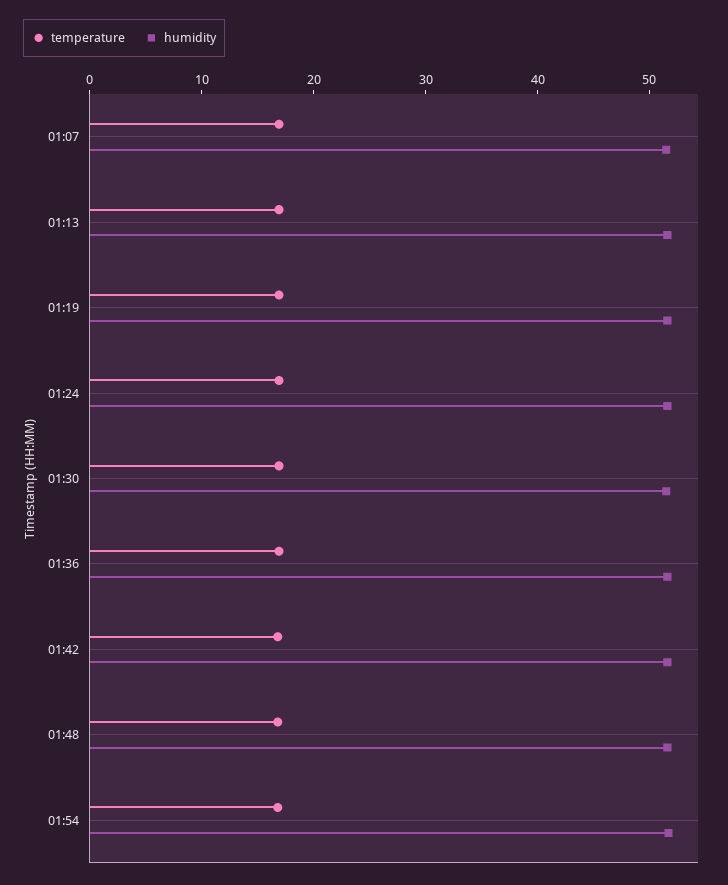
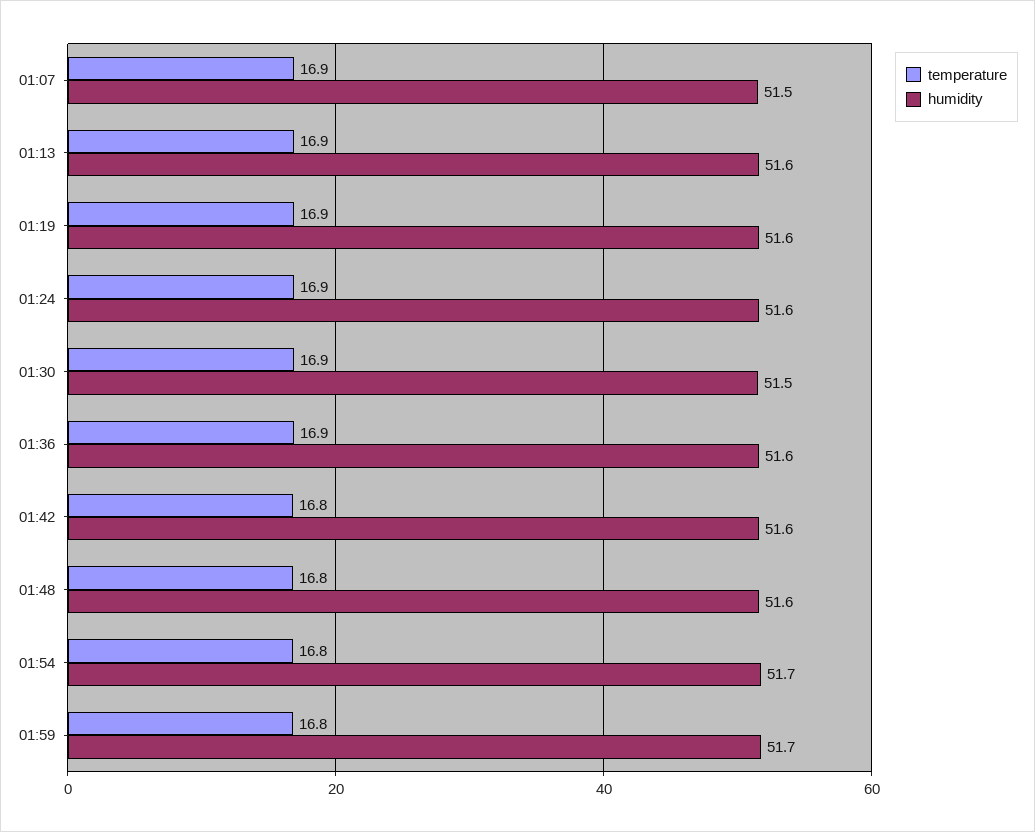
temperature, 01:59: none -> 16.8
humidity, 01:59: none -> 51.7

